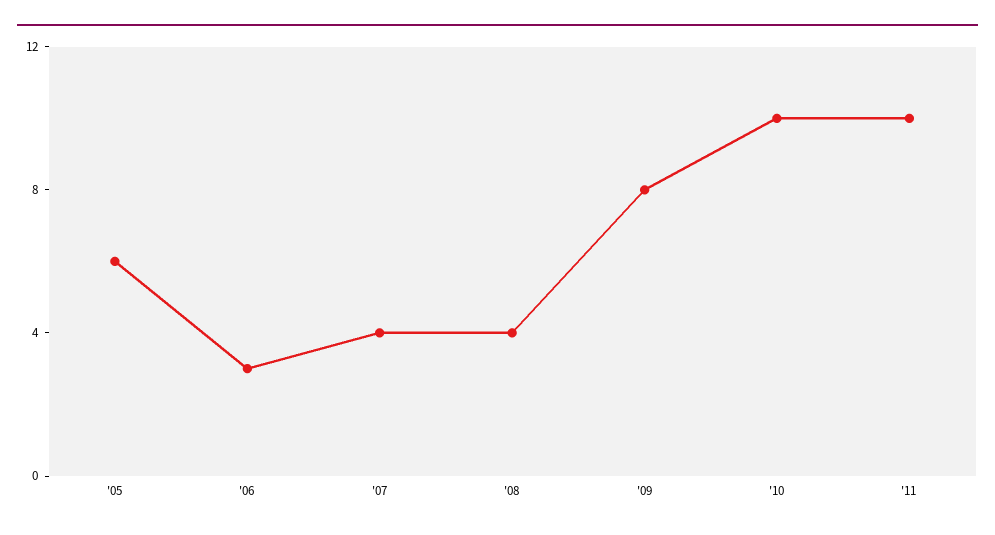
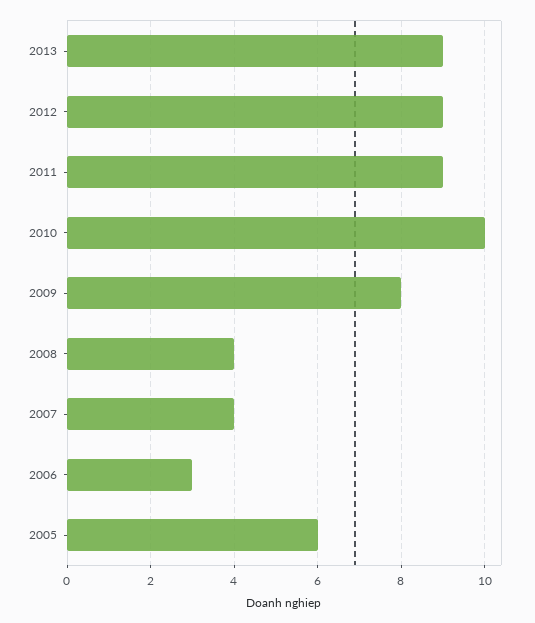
'11: 10 -> 9
2013: none -> 9
2012: none -> 9

